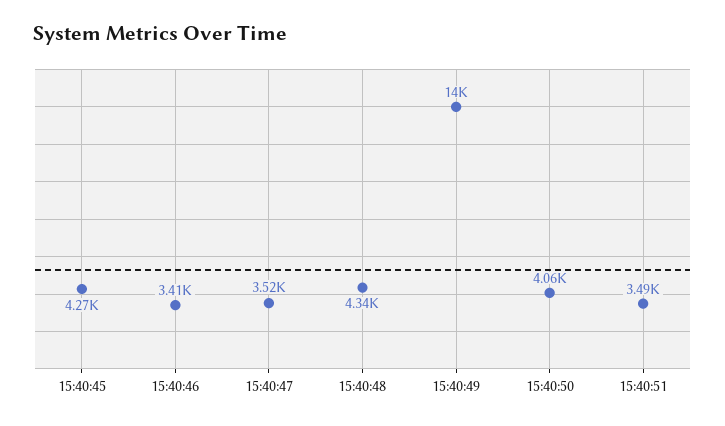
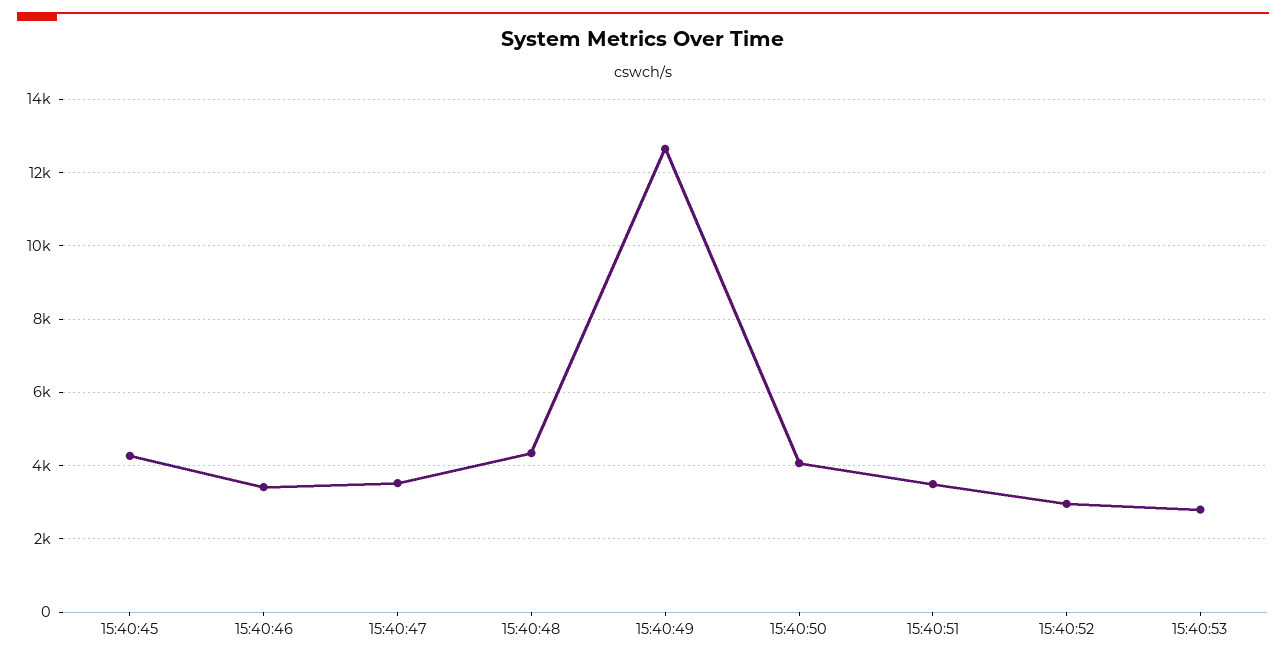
15:40:49: 14000 -> 12600
15:40:52: none -> 3000
15:40:53: none -> 2800

